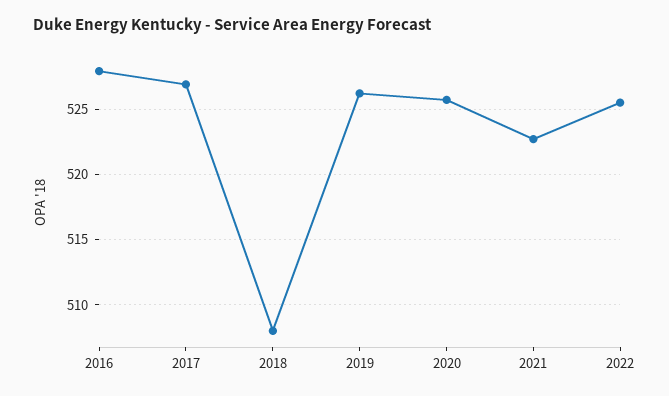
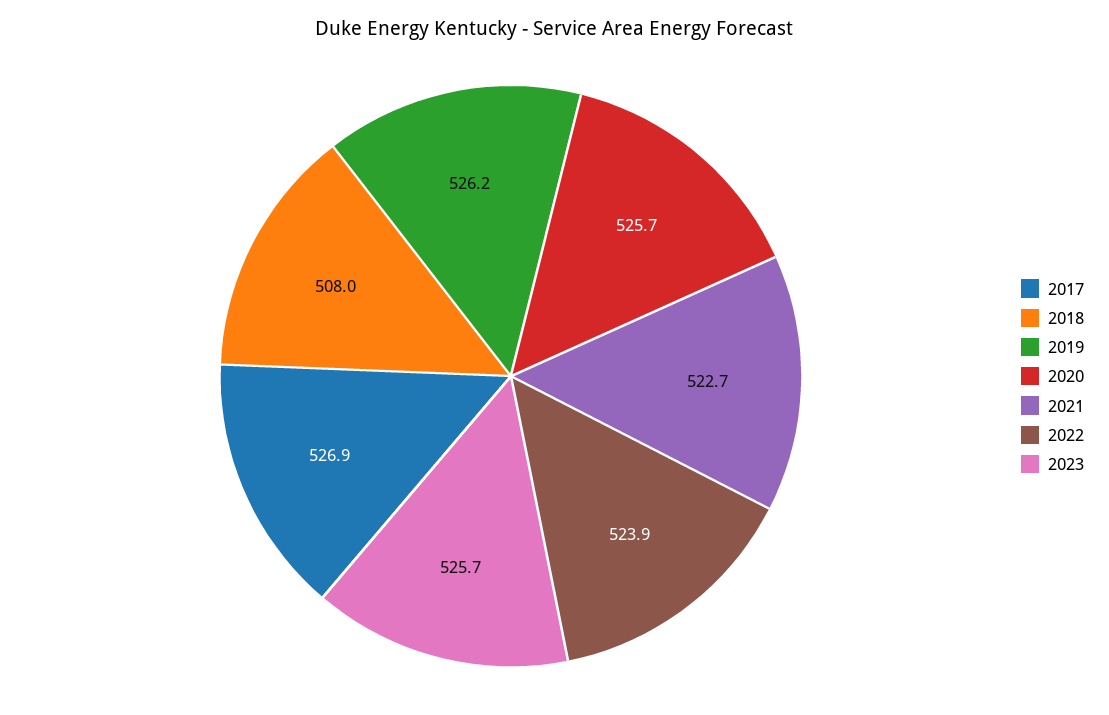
2016: 528 -> none
2022: 525.5 -> 523.9
2023: none -> 525.7

